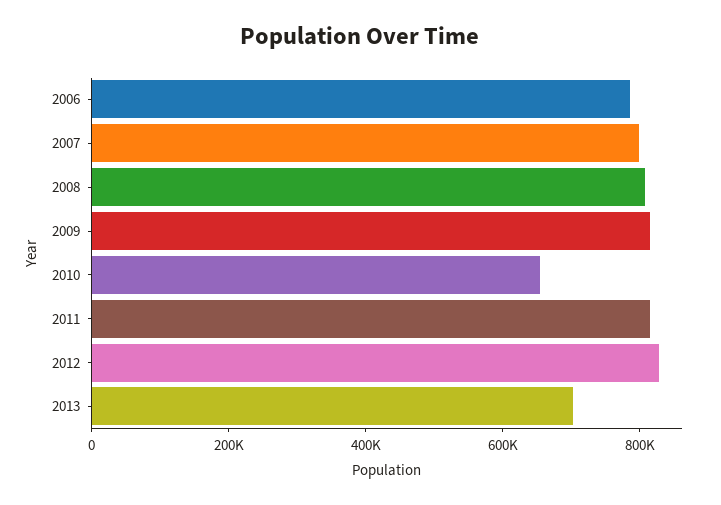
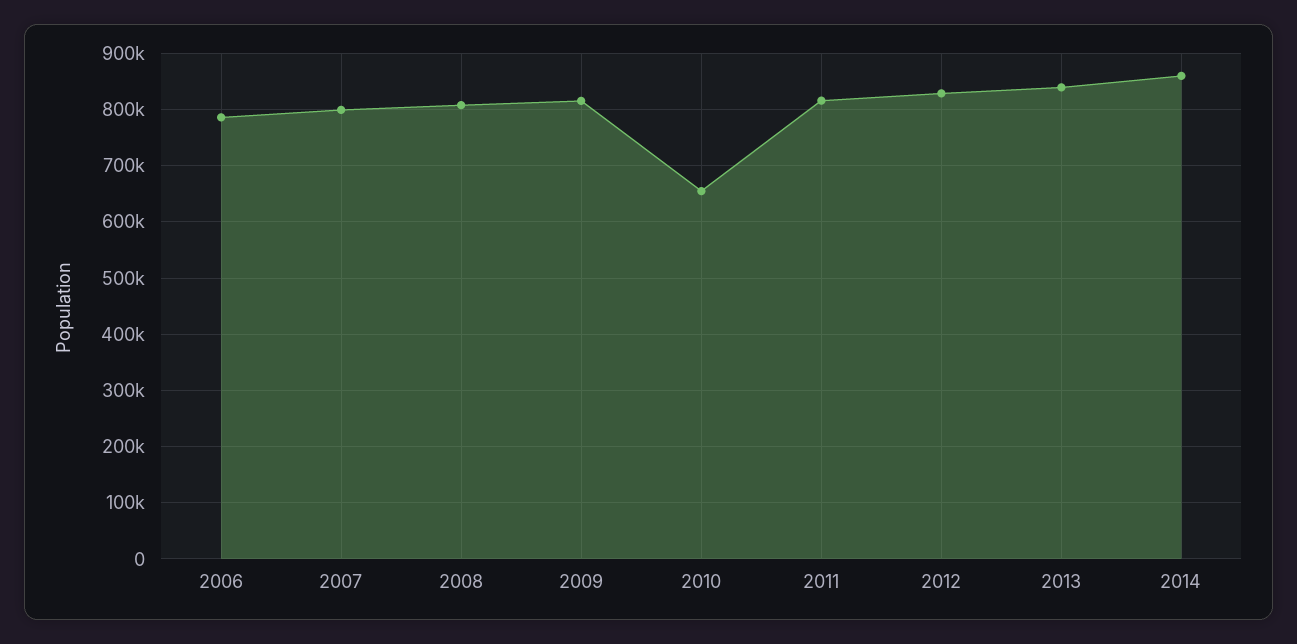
2013: 700000 -> 840000
2014: none -> 860000

